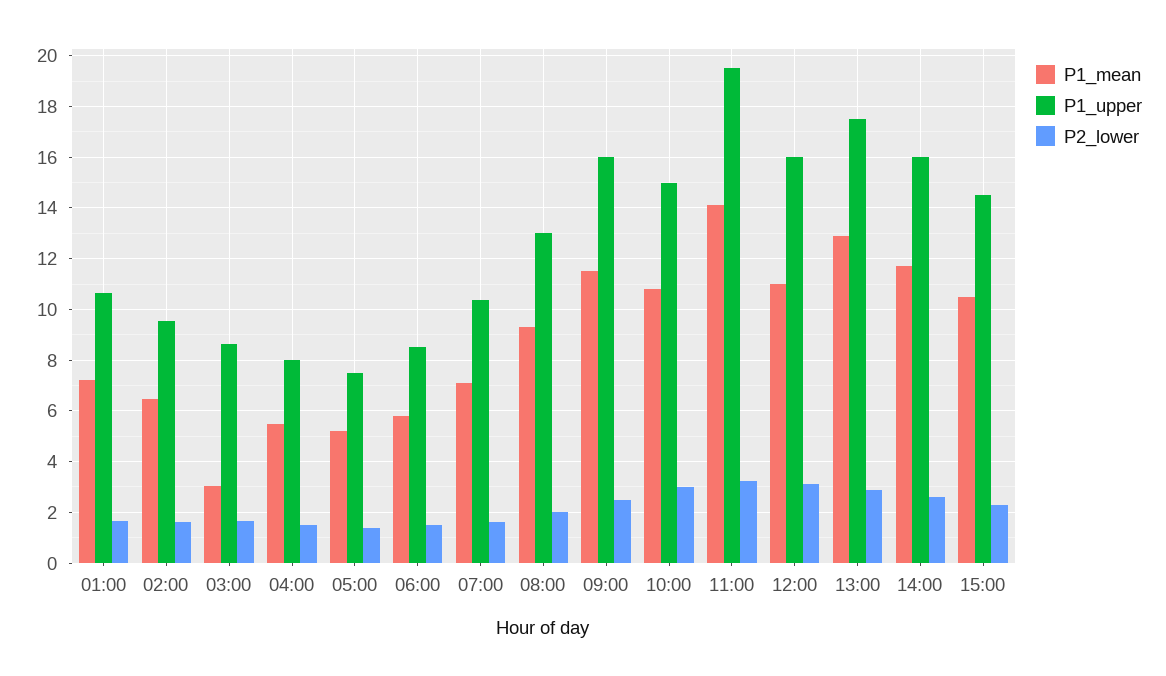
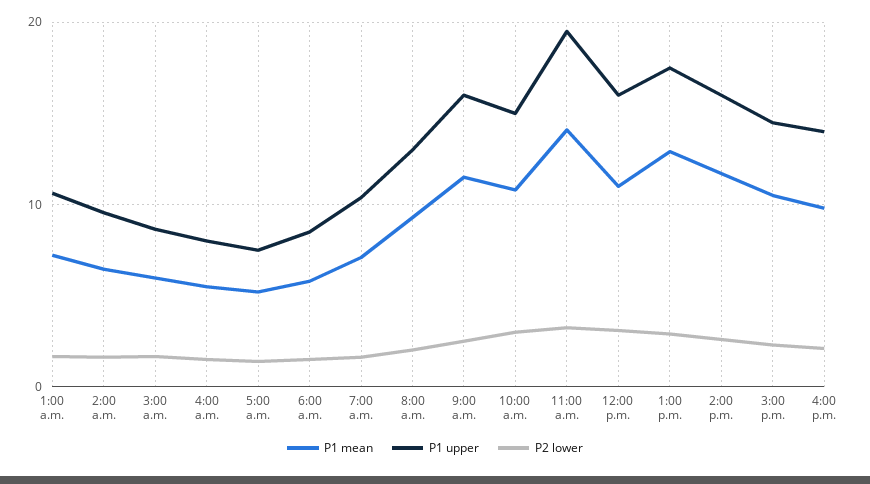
P1_mean, 03:00: 3 -> 6
P1_mean, 4:00 p.m.: none -> 10
P1_upper, 4:00 p.m.: none -> 14
P2_lower, 4:00 p.m.: none -> 2

